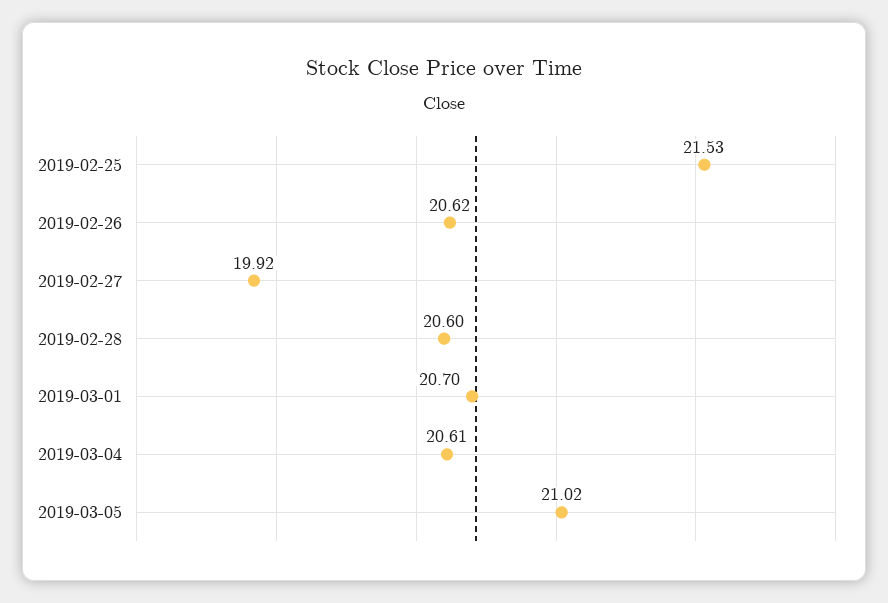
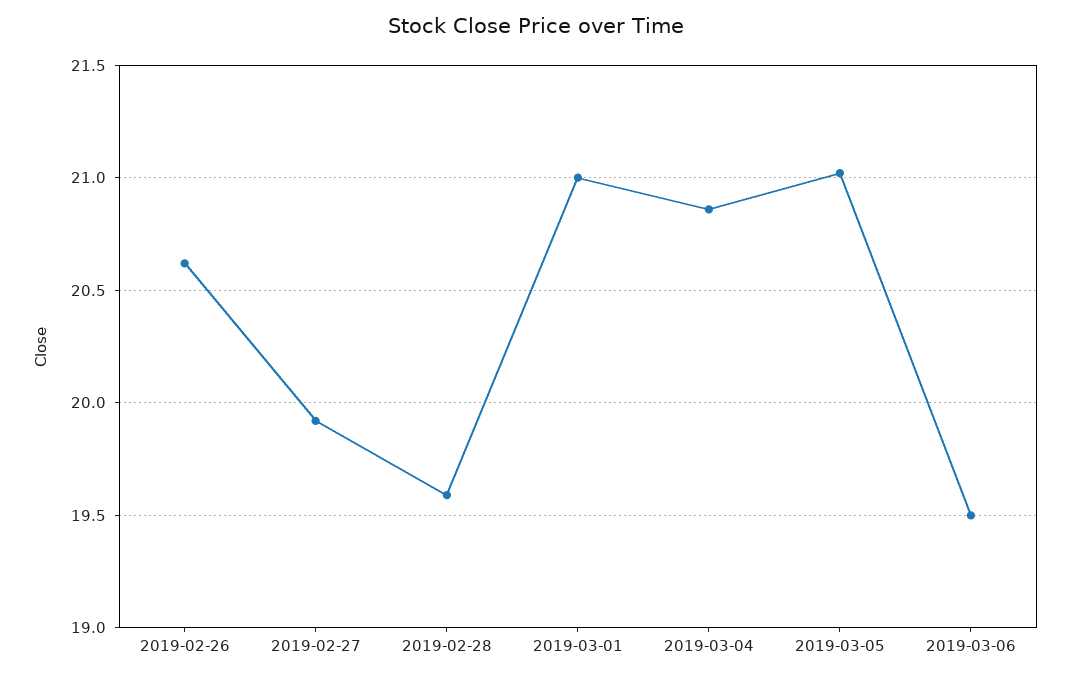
2019-02-25: 21.53 -> none
2019-02-28: 20.6 -> 19.6
2019-03-01: 20.7 -> 21
2019-03-04: 20.61 -> 20.85
2019-03-06: none -> 19.5

